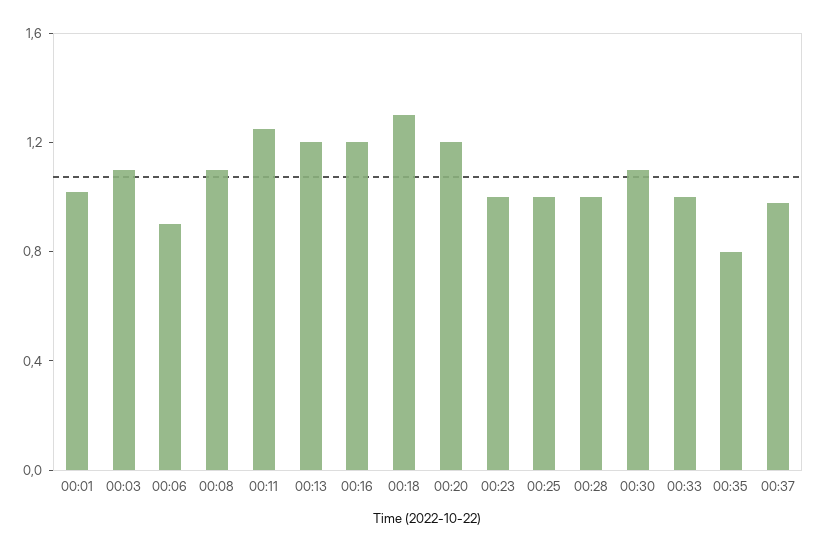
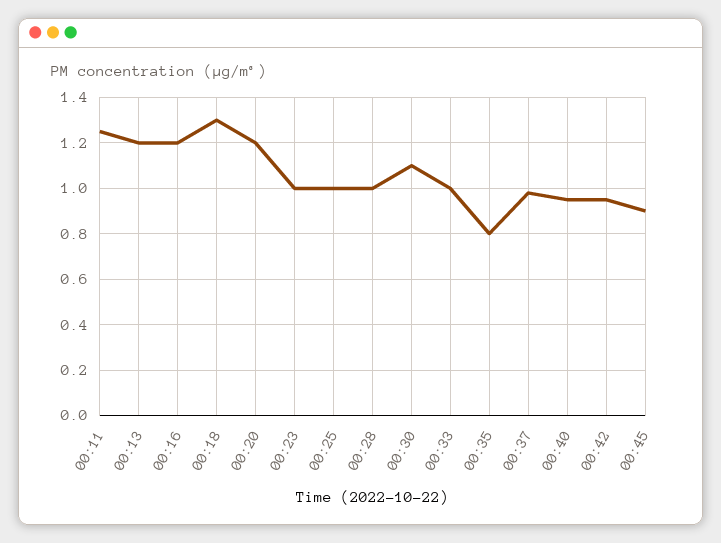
00:01: 1 -> none
00:03: 1.1 -> none
00:06: 0.9 -> none
00:08: 1.1 -> none
00:40: none -> 0.95
00:42: none -> 0.95
00:45: none -> 0.9

